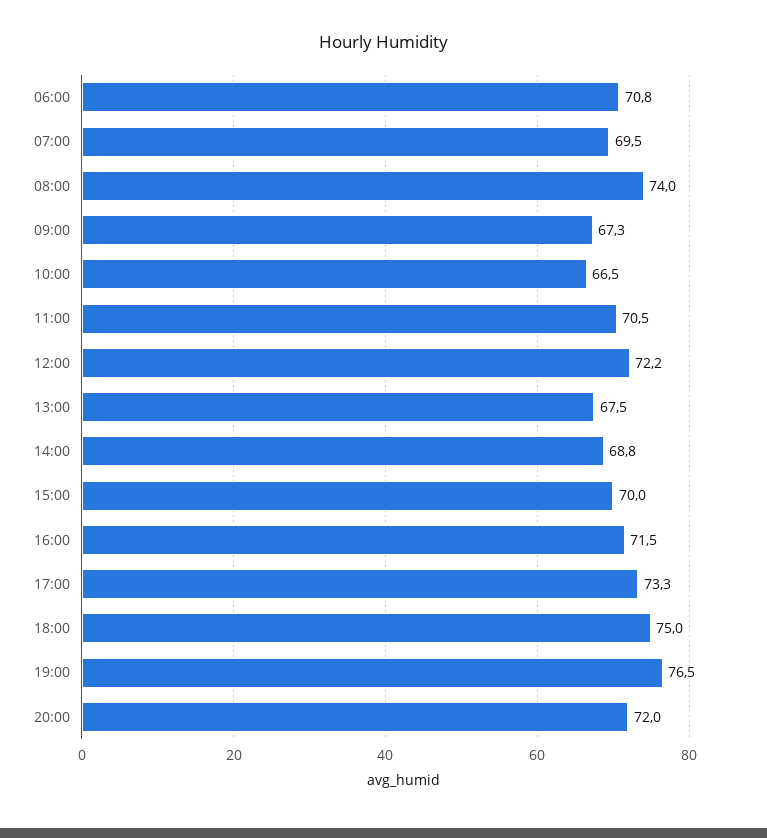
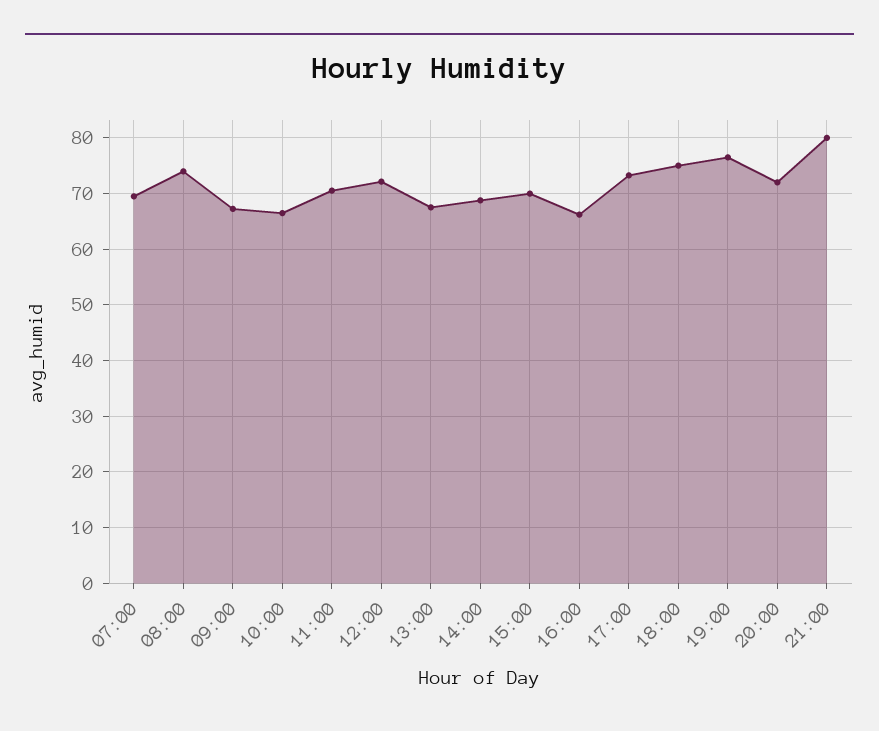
06:00: 70.8 -> none
16:00: 71.5 -> 66
21:00: none -> 80

